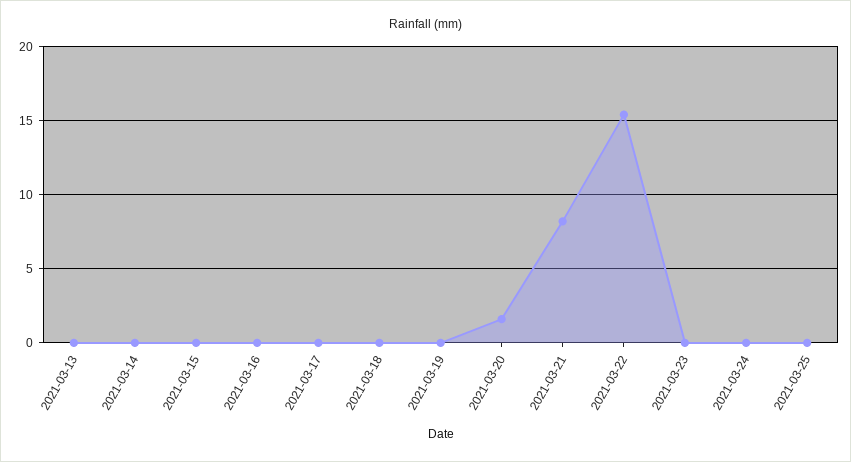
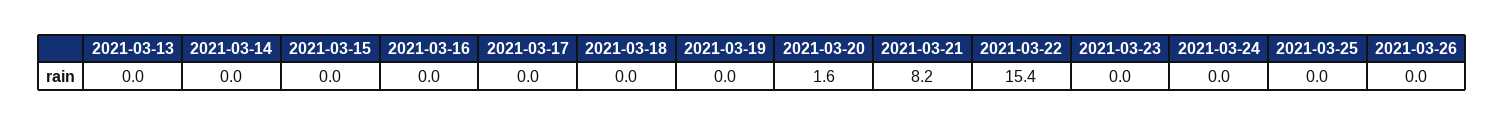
2021-03-26: none -> 0

